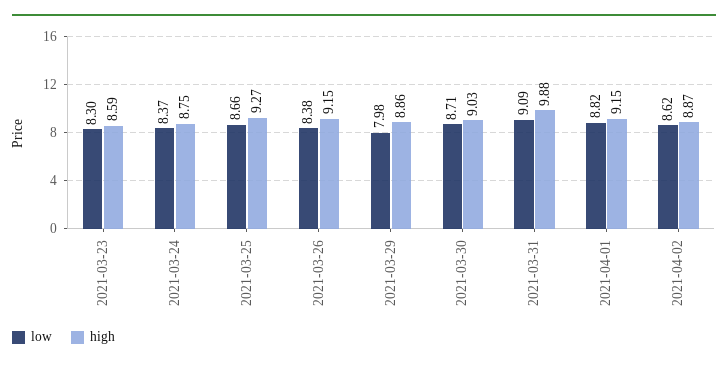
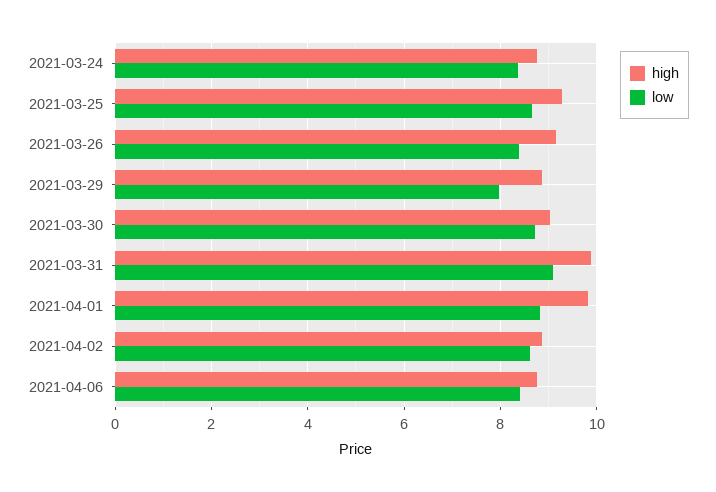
low, 2021-03-23: 8.3 -> none
high, 2021-03-23: 8.59 -> none
high, 2021-04-01: 9.15 -> 9.8
high, 2021-04-06: none -> 8.8
low, 2021-04-06: none -> 8.4

